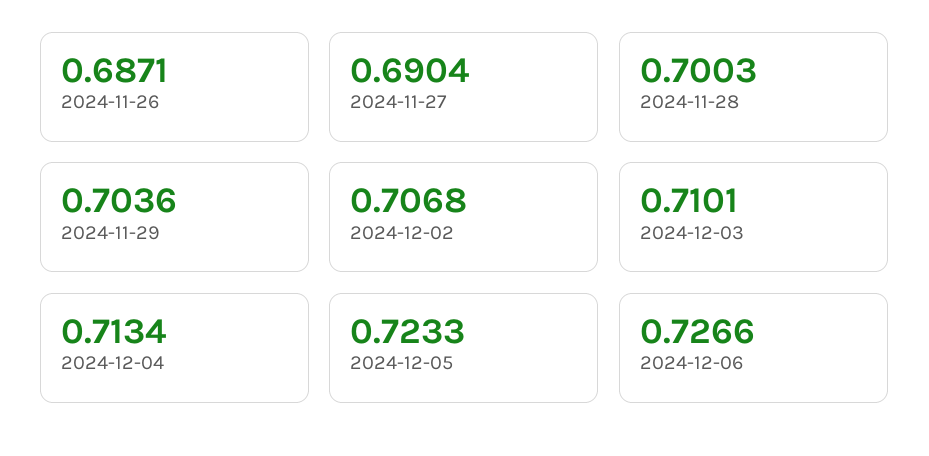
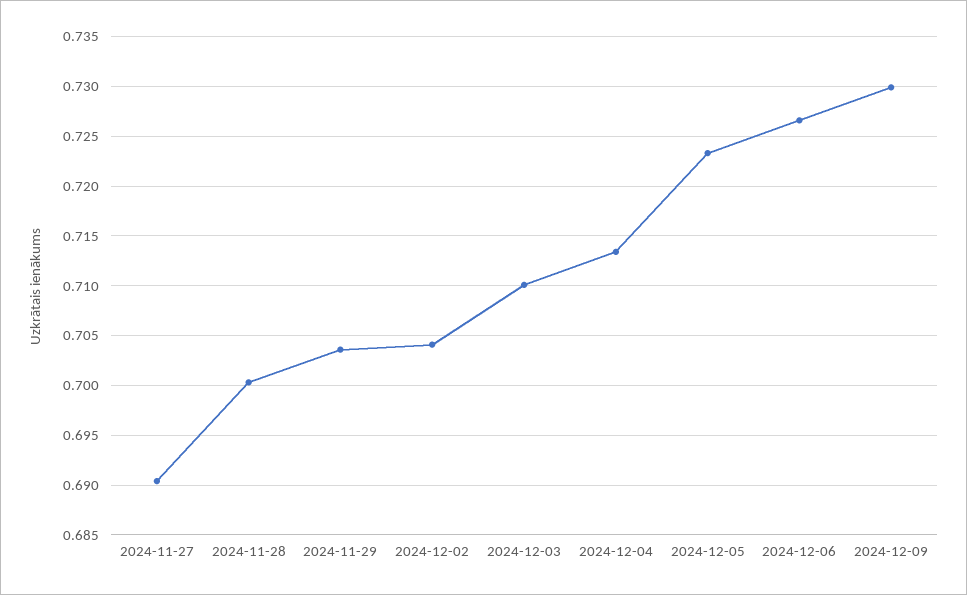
2024-11-26: 0.6871 -> none
2024-12-02: 0.7068 -> 0.704
2024-12-09: none -> 0.73

